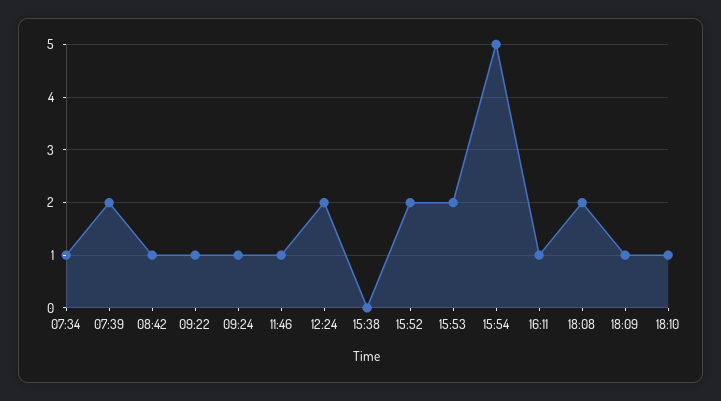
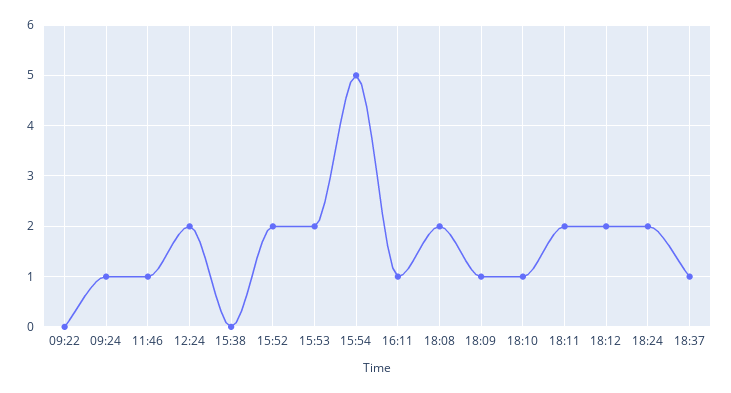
07:34: 1 -> none
07:39: 2 -> none
08:42: 1 -> none
09:22: 1 -> 0
18:11: none -> 2
18:12: none -> 2
18:24: none -> 2
18:37: none -> 1

